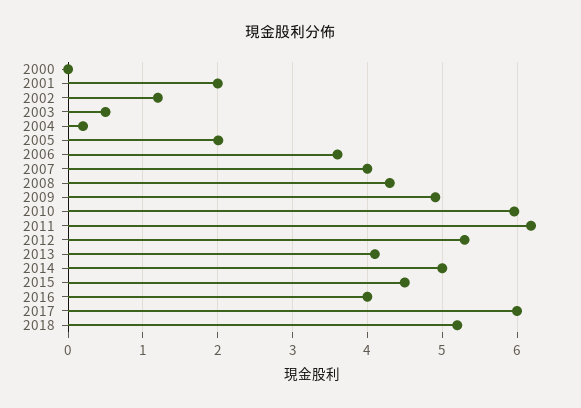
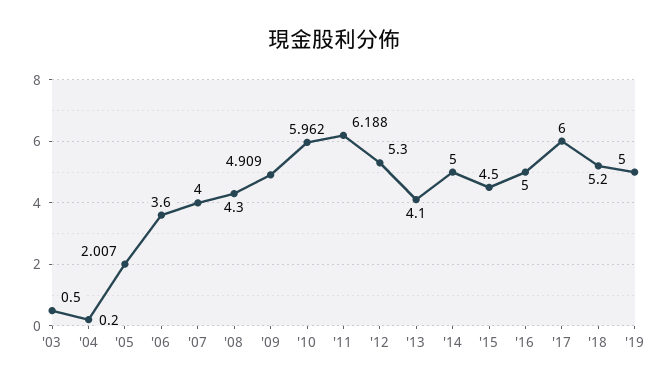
2000: 0 -> none
2001: 2 -> none
2002: 1.2 -> none
2016: 4 -> 5
'19: none -> 5

